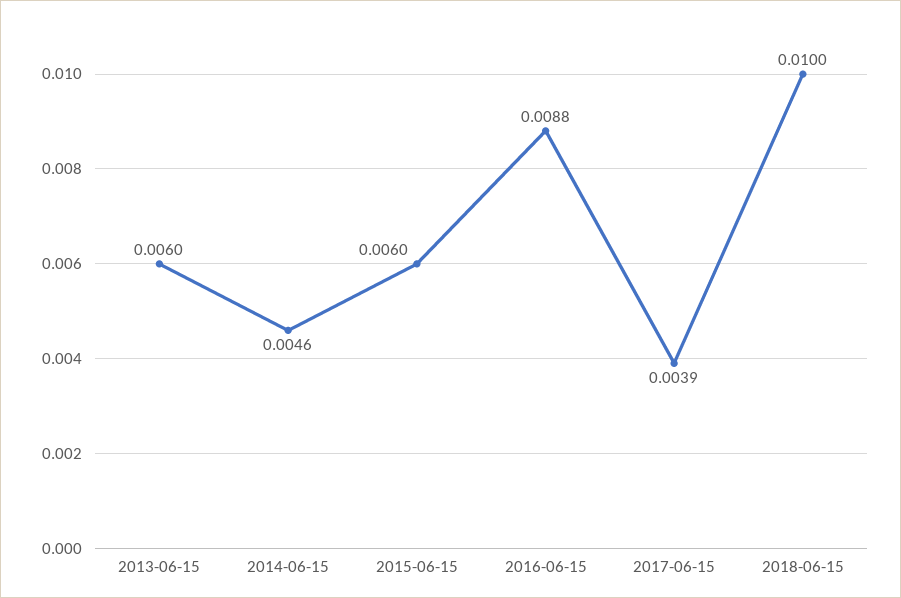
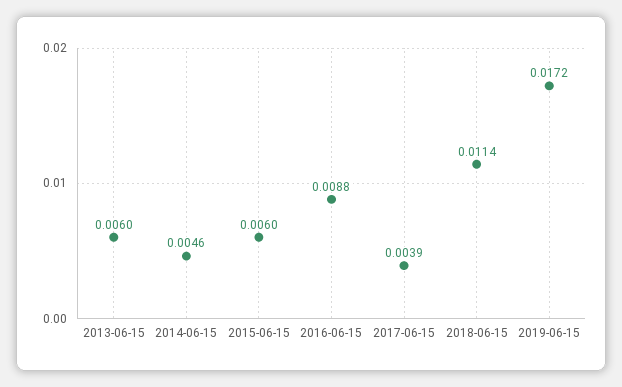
2018-06-15: 0.01 -> 0.0114
2019-06-15: none -> 0.0172

